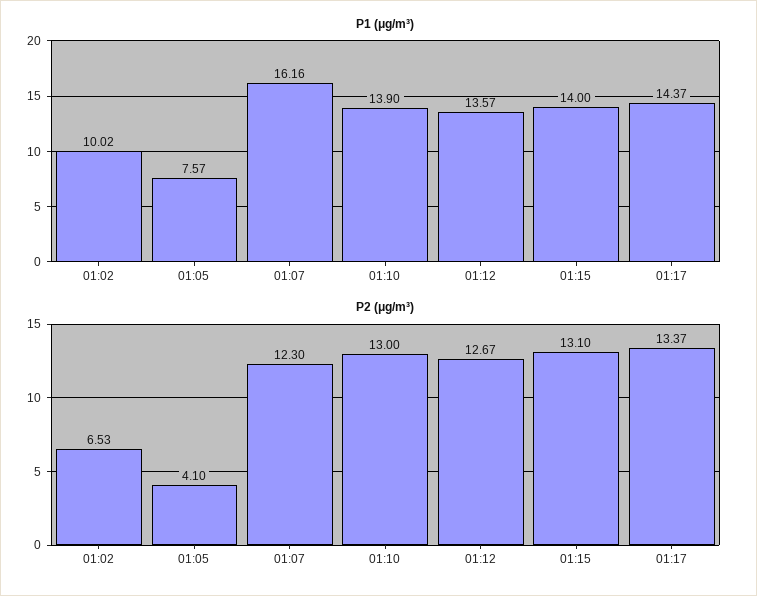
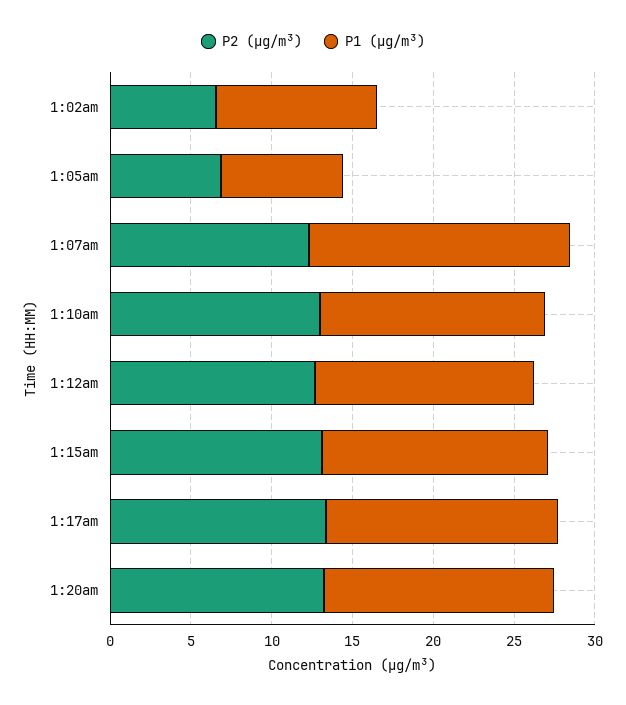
P2 (μg/m³), 01:05: 4.1 -> 7
P2 (μg/m³), 1:20am: none -> 13
P1 (μg/m³), 1:20am: none -> 14

